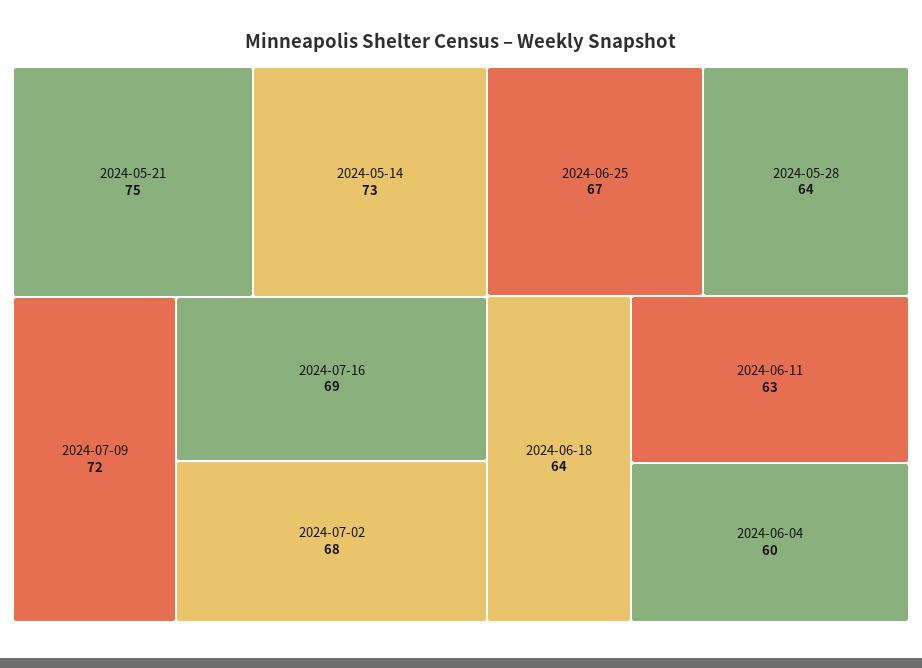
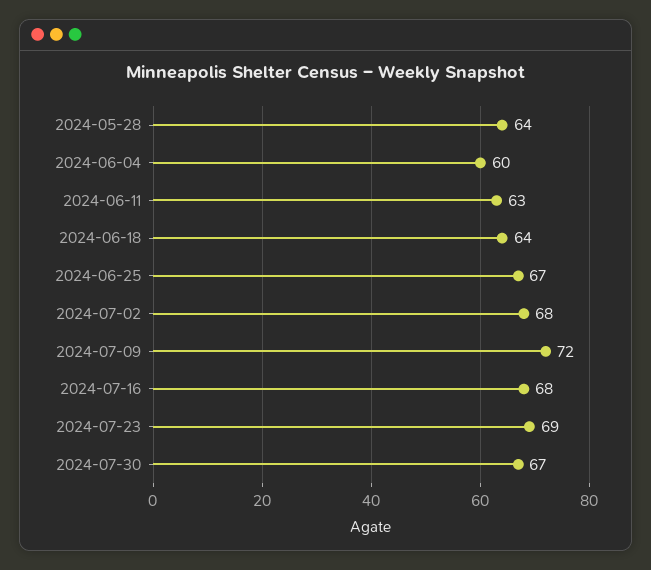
2024-05-21: 75 -> none
2024-05-14: 73 -> none
2024-07-16: 69 -> 68
2024-07-23: none -> 69
2024-07-30: none -> 67

